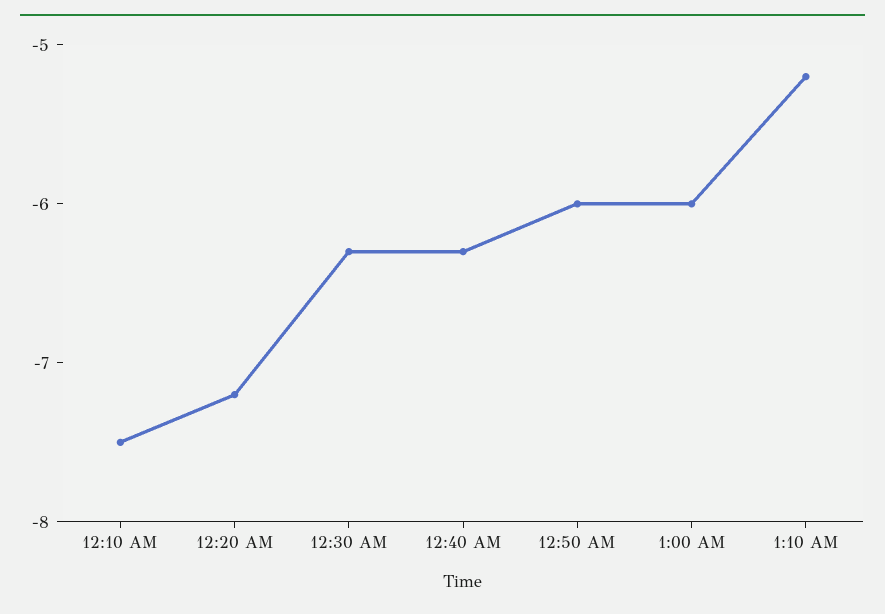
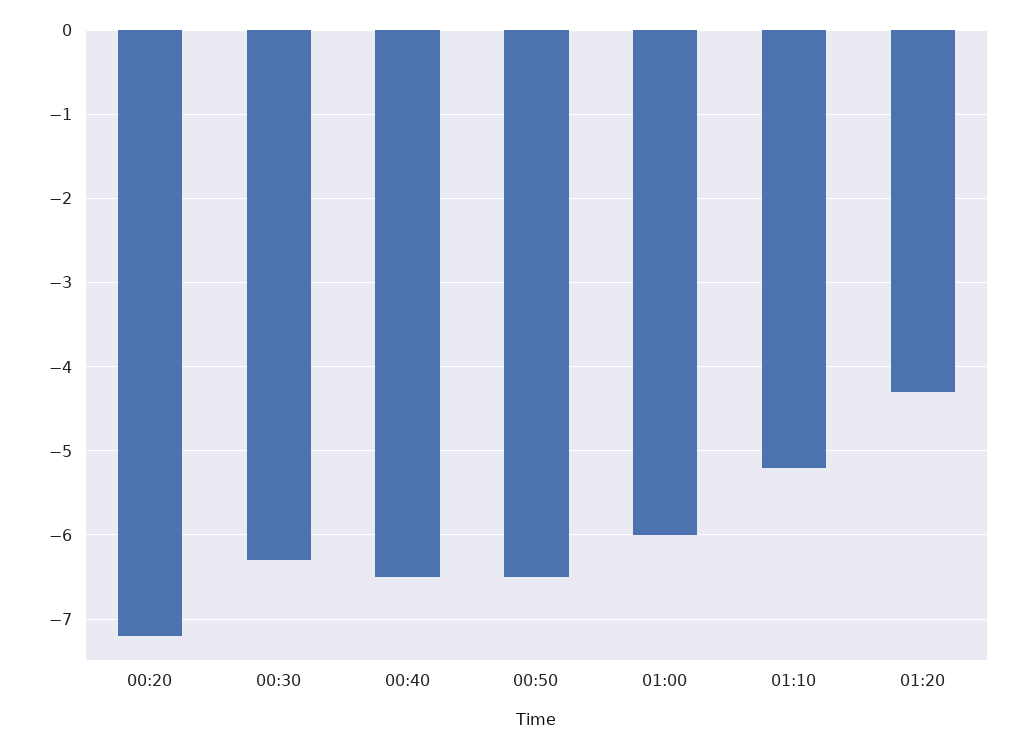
12:10 AM: -7.5 -> none
12:40 AM: -6.3 -> -6.5
12:50 AM: -6 -> -6.5
01:20: none -> -4.3

